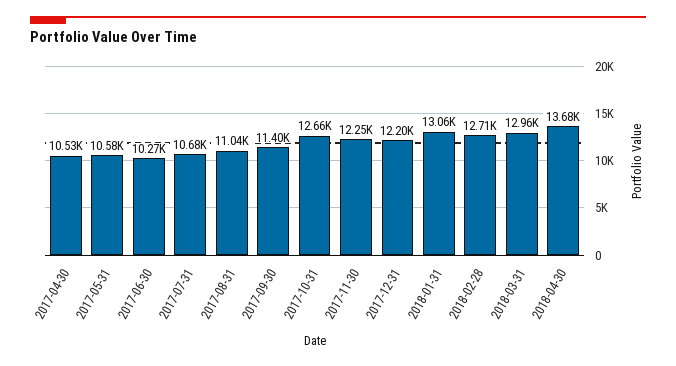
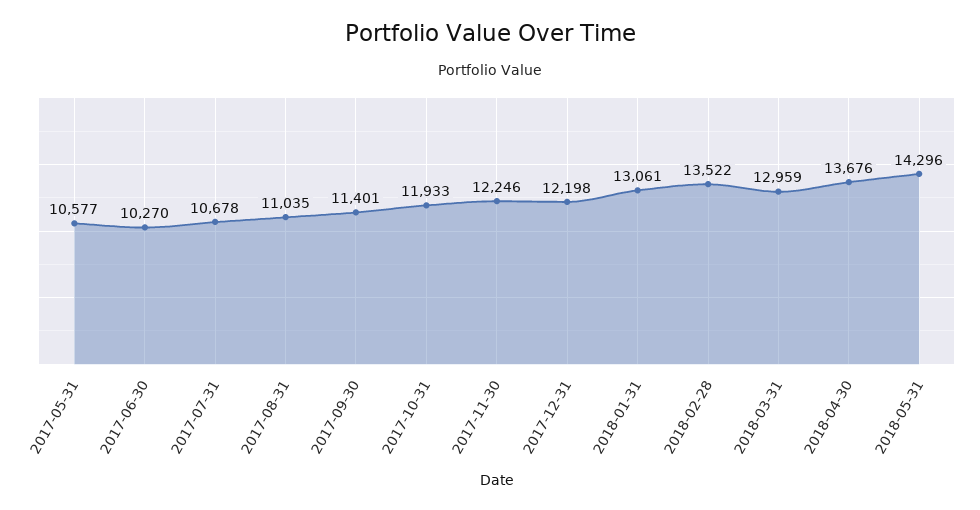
2017-04-30: 10530 -> none
2017-10-31: 12660 -> 11933
2018-02-28: 12710 -> 13522
2018-05-31: none -> 14296

